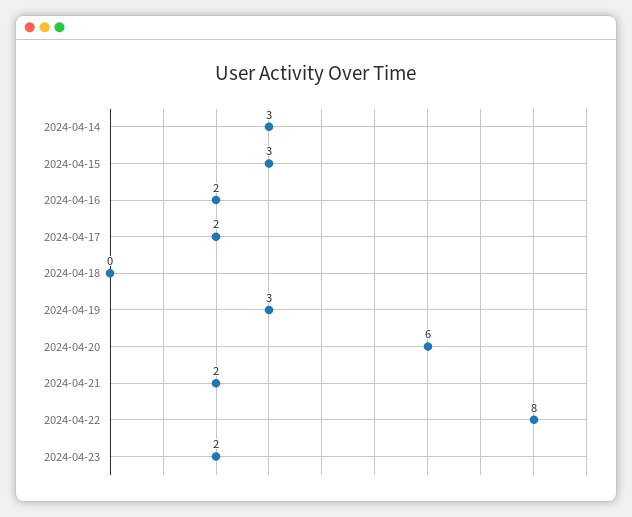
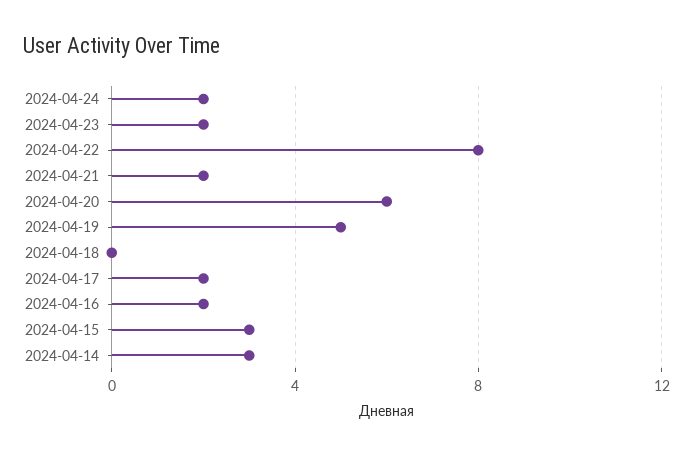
2024-04-19: 3 -> 5
2024-04-24: none -> 2

